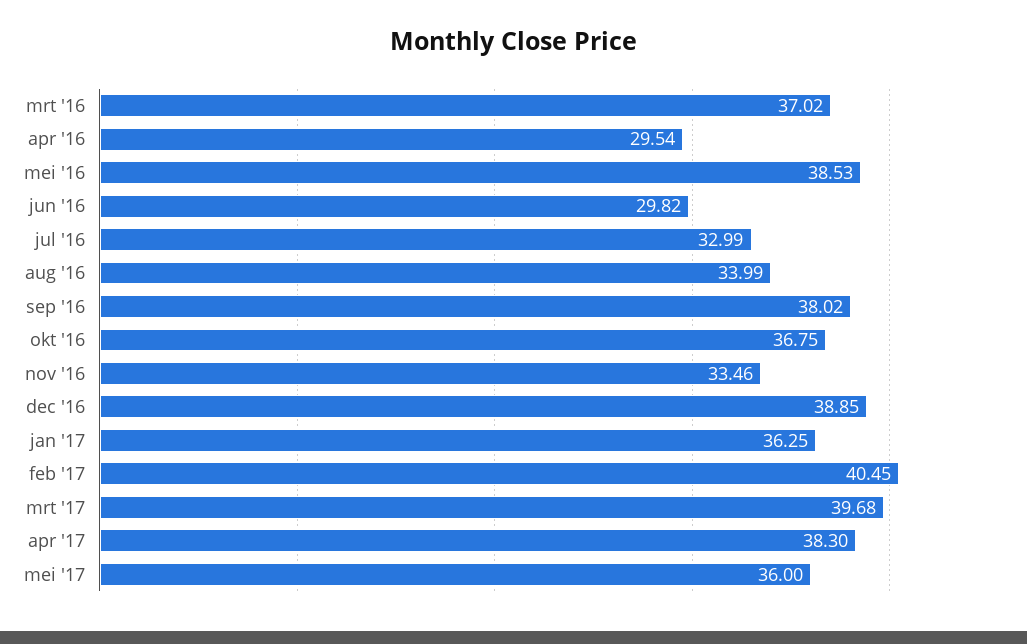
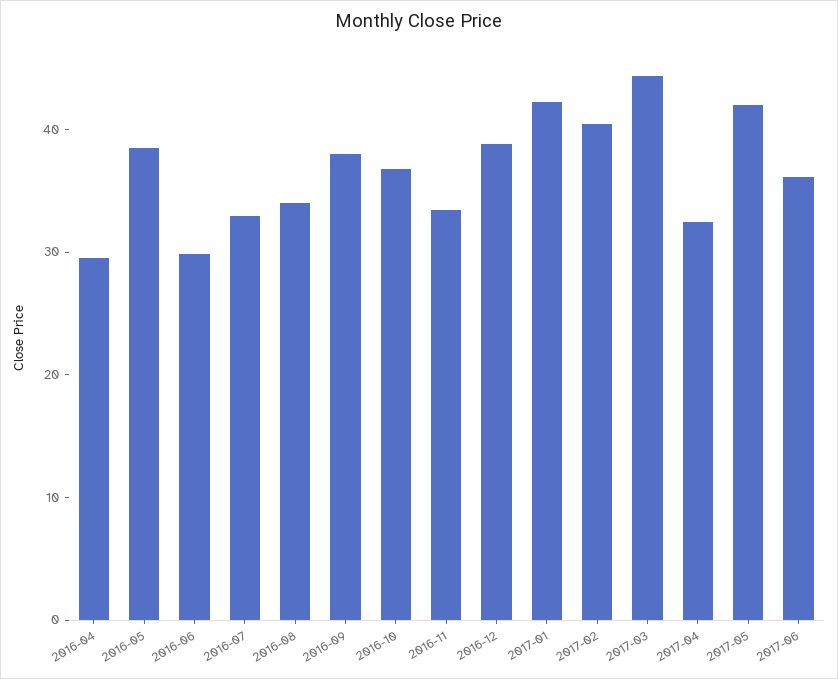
mrt '16: 37.02 -> none
jan '17: 36.25 -> 42
mrt '17: 39.68 -> 44
apr '17: 38.3 -> 32
mei '17: 36 -> 42
2017-06: none -> 36

